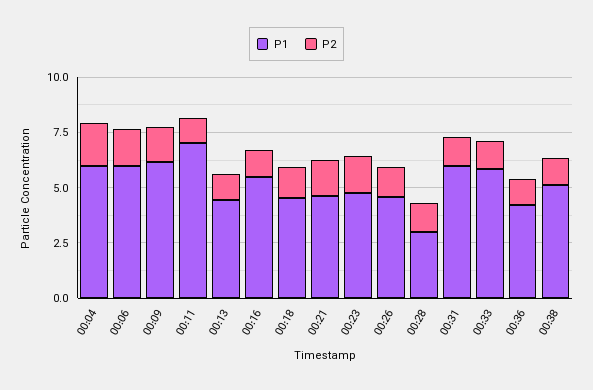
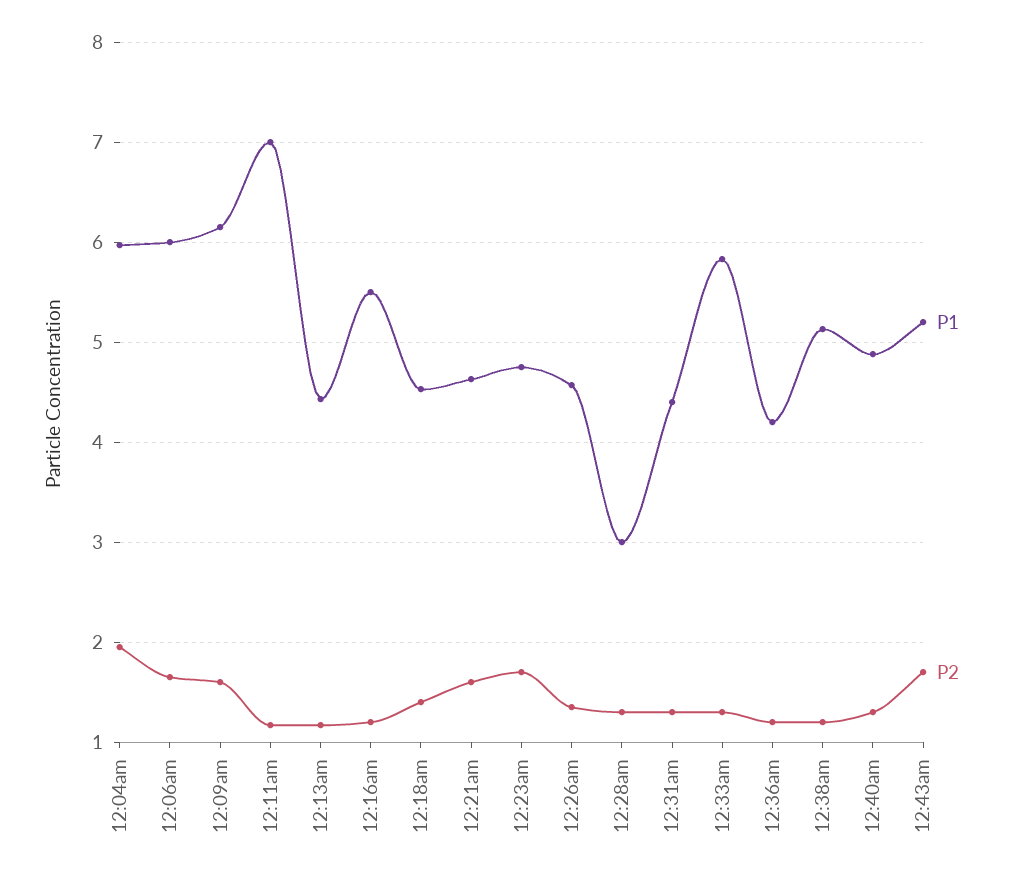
P1, 00:31: 6 -> 4.4
P1, 12:40am: none -> 4.9
P2, 12:40am: none -> 1.3
P1, 12:43am: none -> 5.2
P2, 12:43am: none -> 1.7

